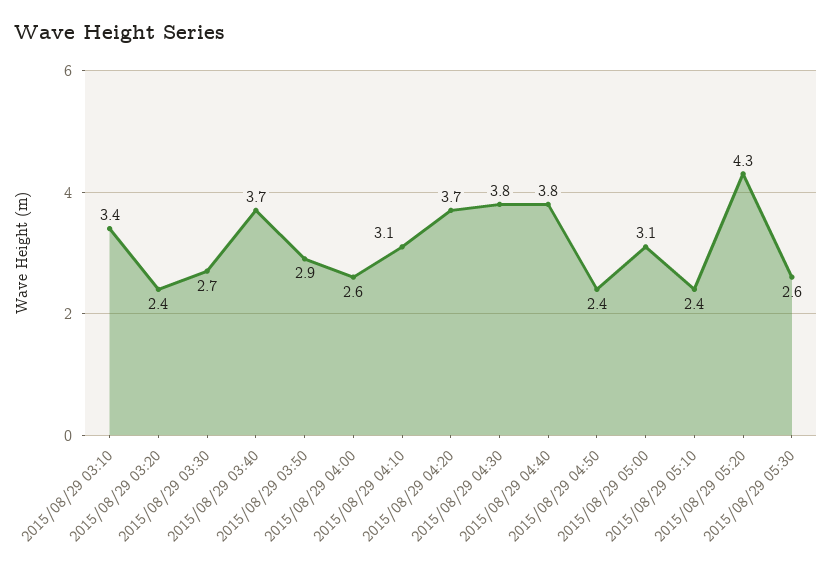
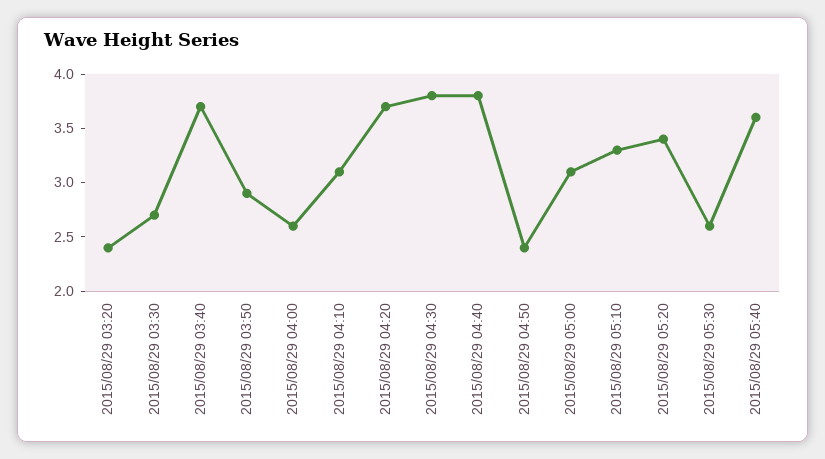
2015/08/29 03:10: 3.4 -> none
2015/08/29 05:10: 2.4 -> 3.3
2015/08/29 05:20: 4.3 -> 3.4
2015/08/29 05:40: none -> 3.6

